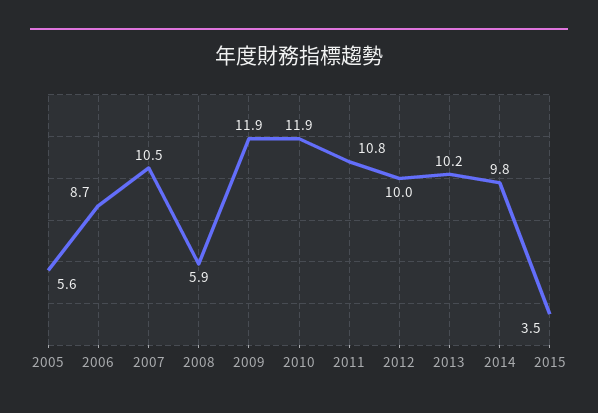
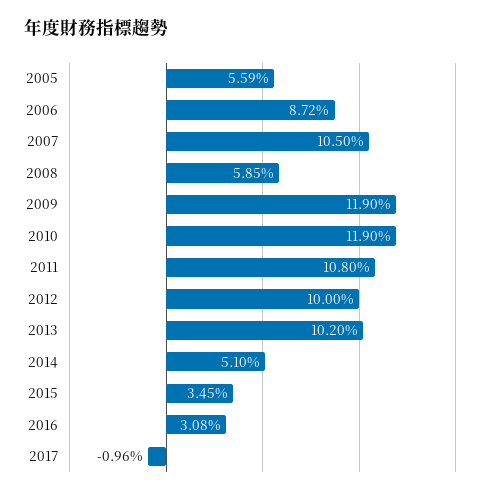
2014: 9.8 -> 5.1
2016: none -> 3.08
2017: none -> -0.96

